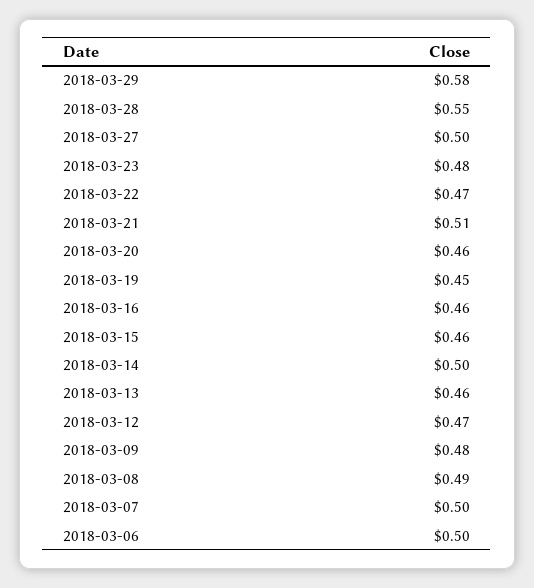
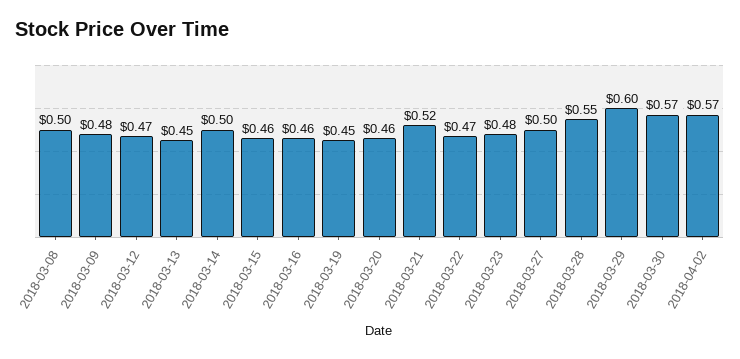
2018-03-29: 0.58 -> 0.6
2018-03-21: 0.51 -> 0.52
2018-03-13: 0.46 -> 0.45
2018-03-08: 0.49 -> 0.5
2018-03-07: 0.5 -> none
2018-03-06: 0.5 -> none
2018-03-30: none -> 0.57
2018-04-02: none -> 0.57

